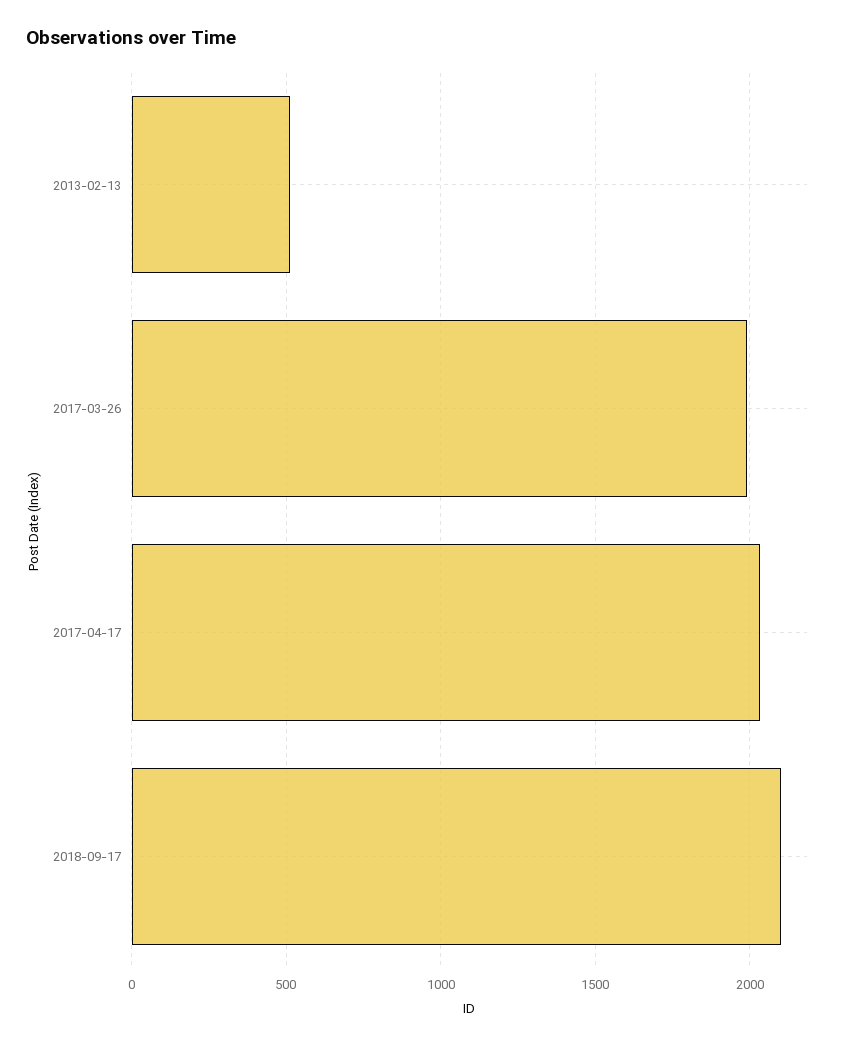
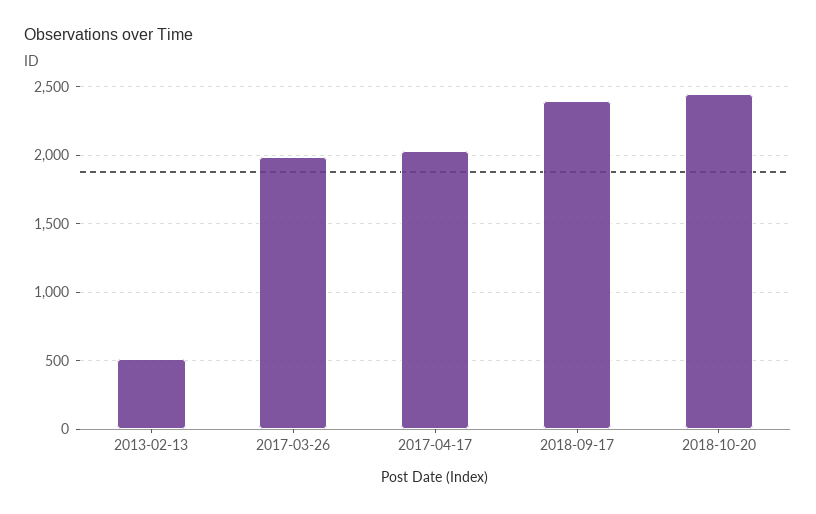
2018-09-17: 2100 -> 2400
2018-10-20: none -> 2450

